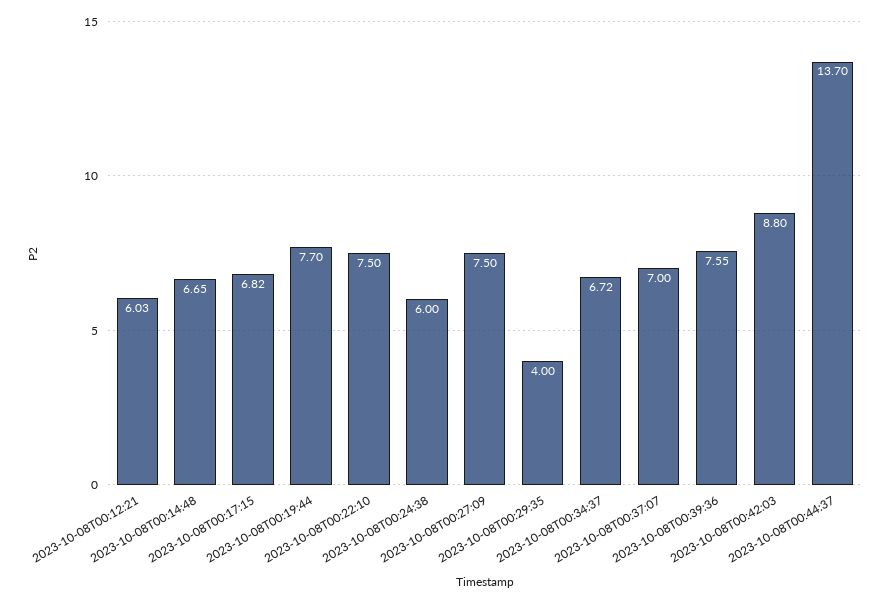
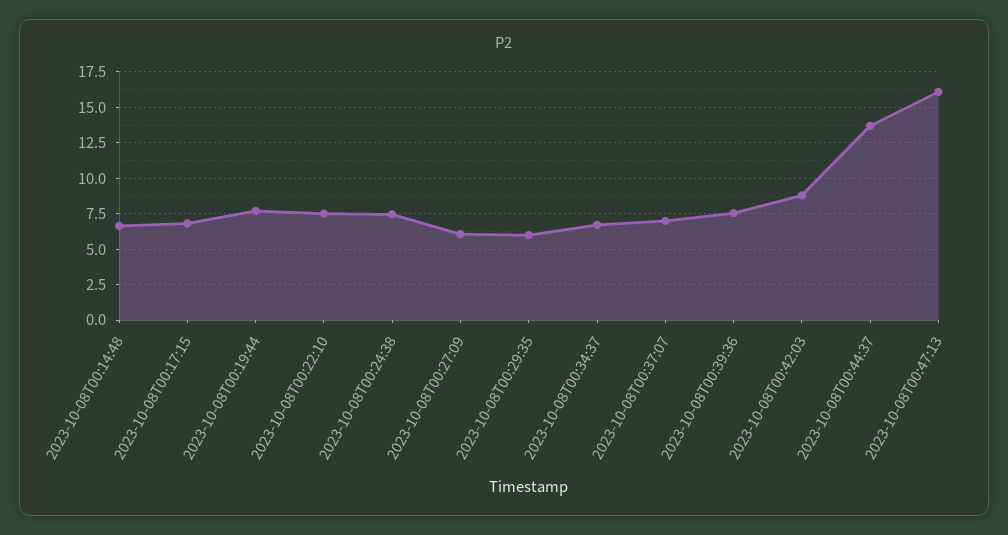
2023-10-08T00:12:21: 6.03 -> none
2023-10-08T00:24:38: 6 -> 7.5
2023-10-08T00:27:09: 7.5 -> 6
2023-10-08T00:29:35: 4 -> 6
2023-10-08T00:47:13: none -> 16

